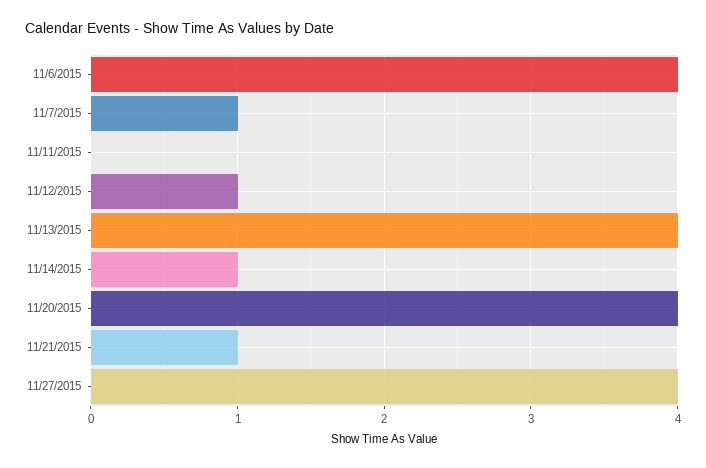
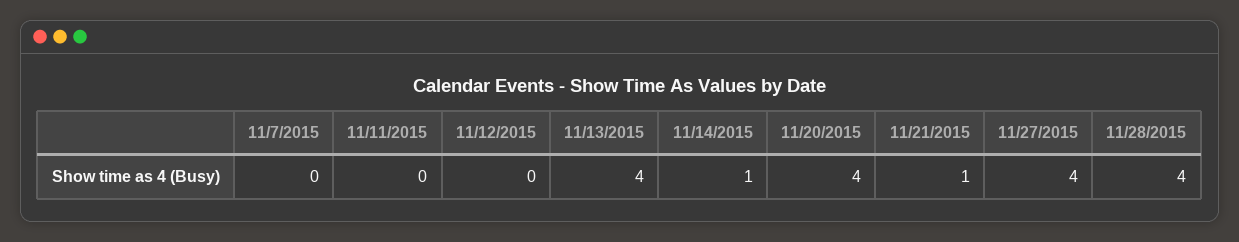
11/6/2015: 4 -> none
11/7/2015: 1 -> 0
11/12/2015: 1 -> 0
11/28/2015: none -> 4

